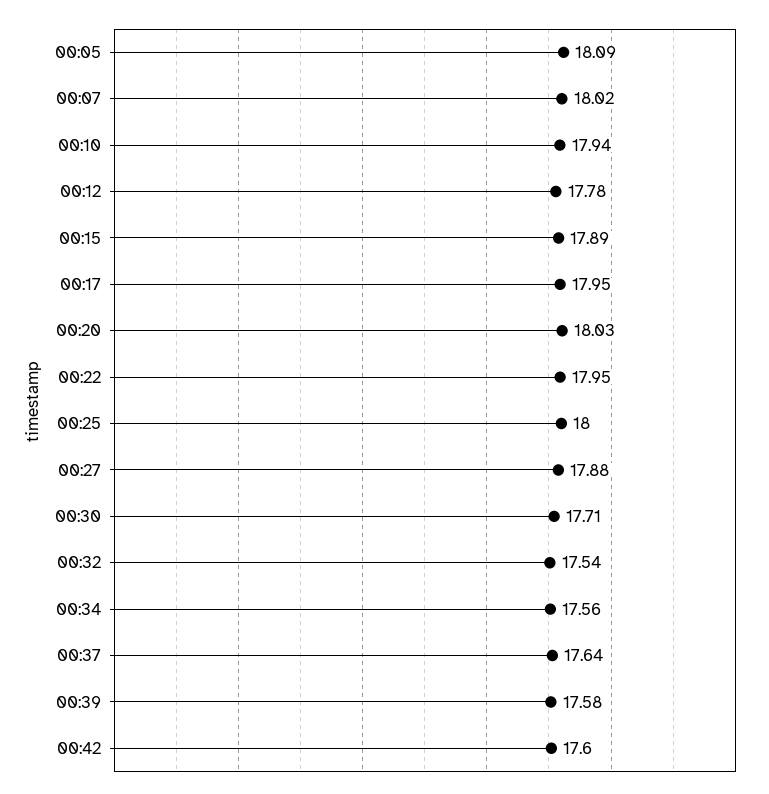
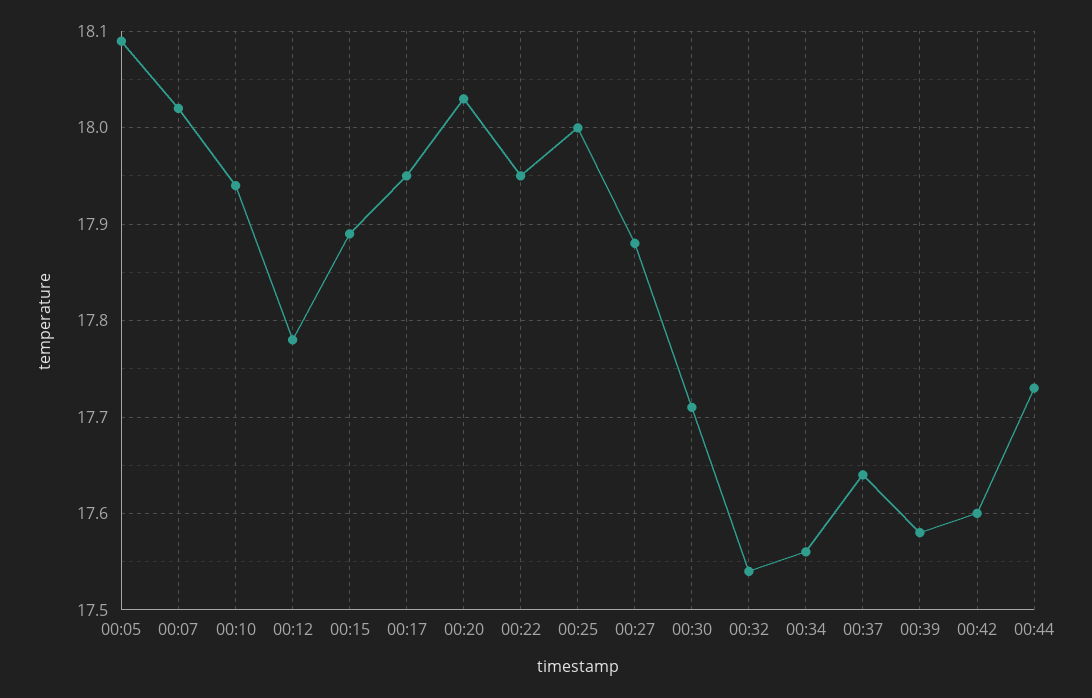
00:44: none -> 17.73

